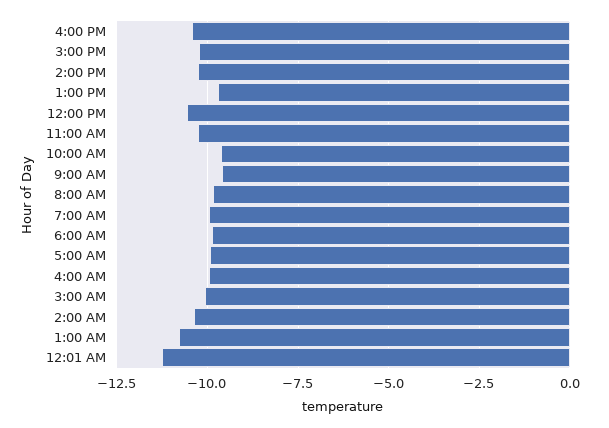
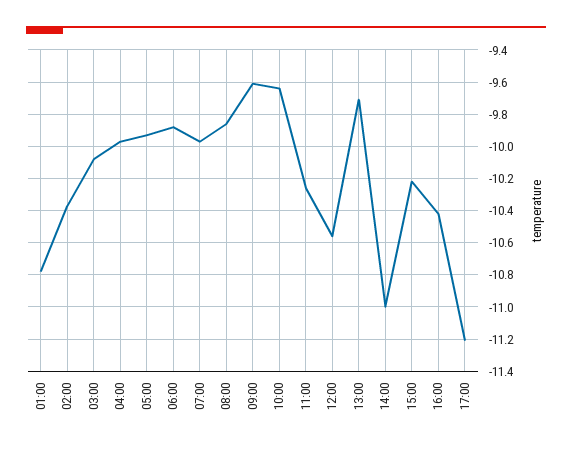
2:00 PM: -10.25 -> -11
12:01 AM: -11.25 -> none
17:00: none -> -11.2

